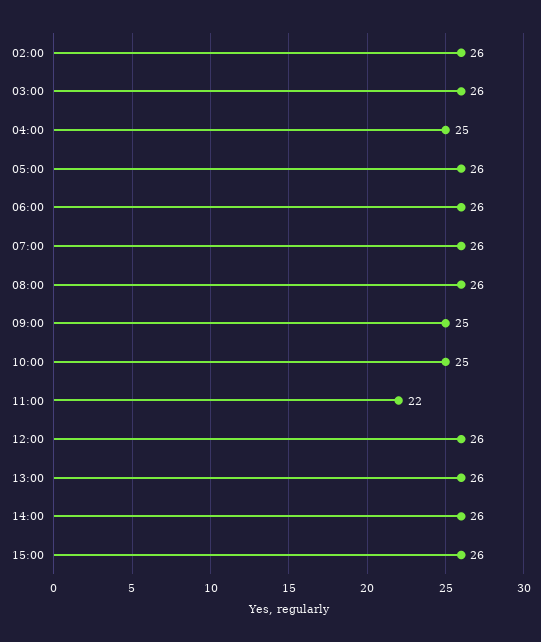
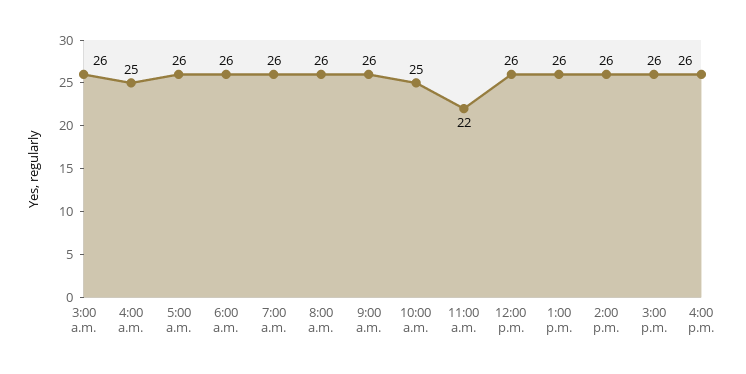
02:00: 26 -> none
09:00: 25 -> 26
4:00 p.m.: none -> 26

